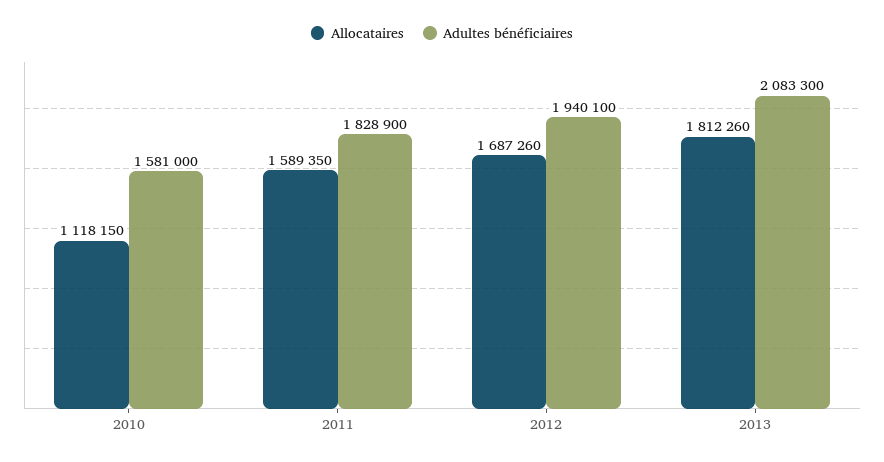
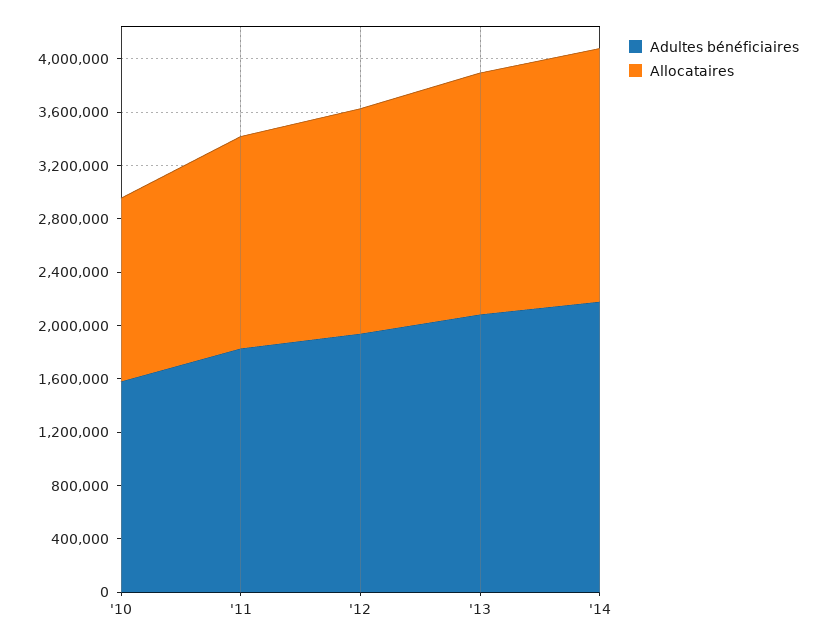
Allocataires, 2010: 1118150 -> 1400000
Adultes bénéficiaires, '14: none -> 2200000
Allocataires, '14: none -> 1900000

